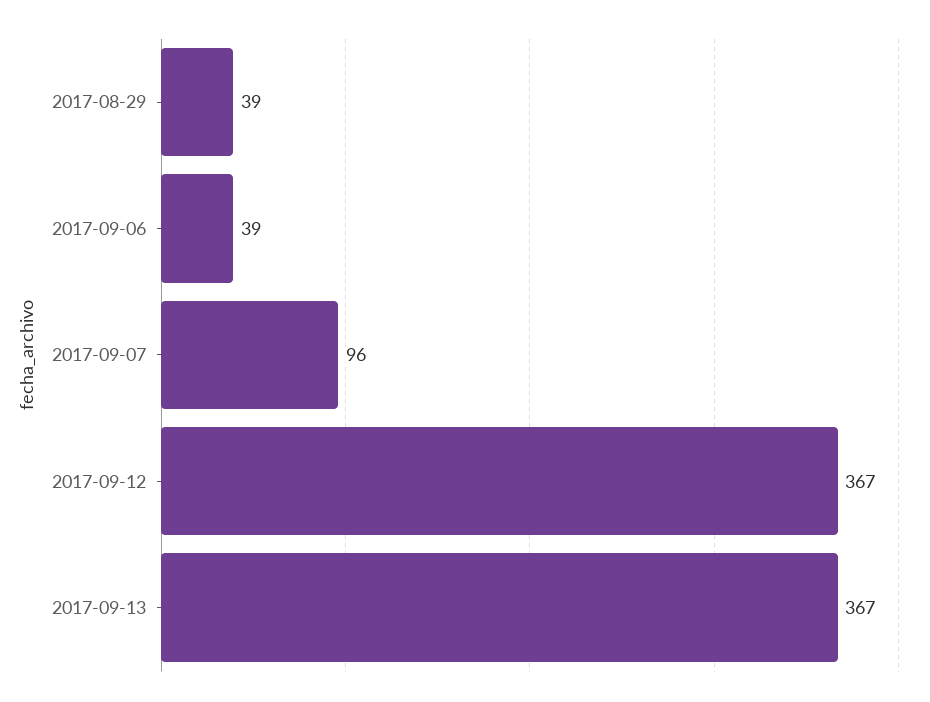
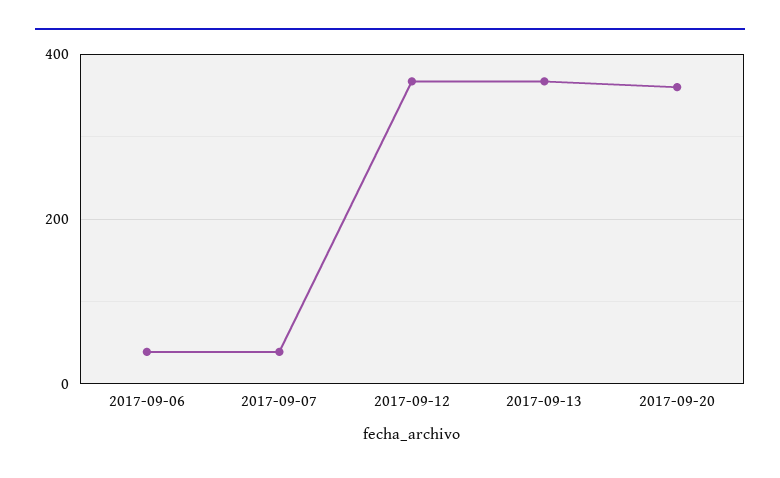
2017-08-29: 39 -> none
2017-09-07: 96 -> 40
2017-09-20: none -> 360

